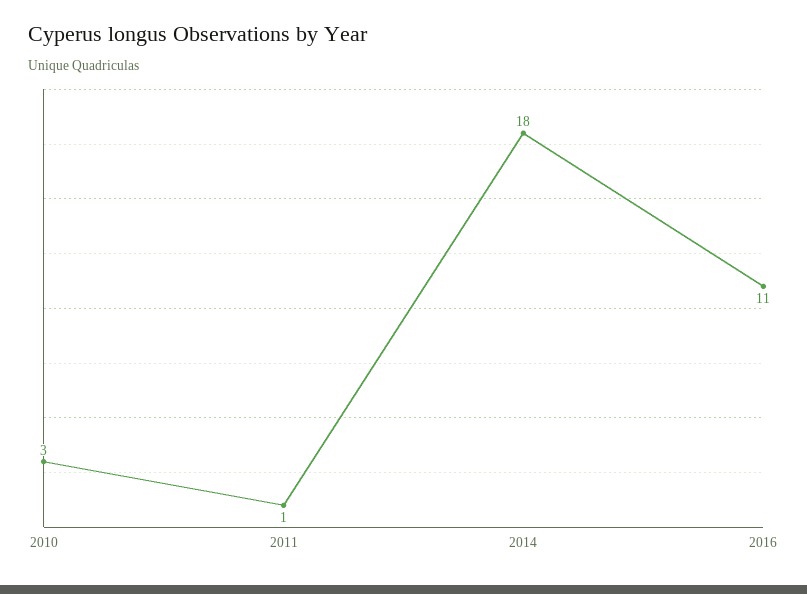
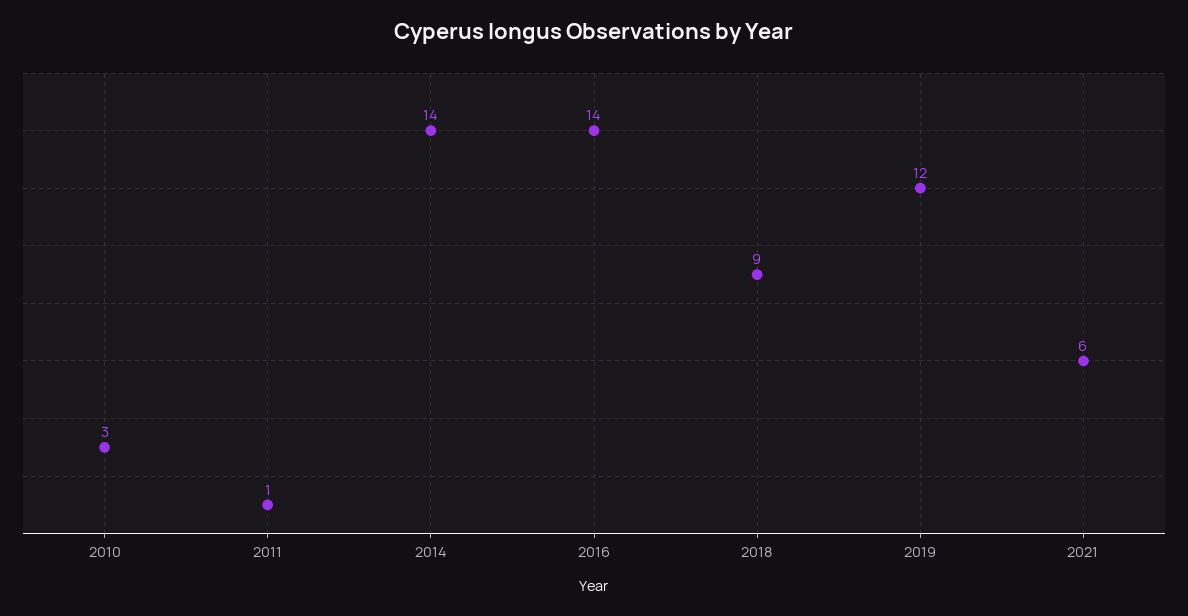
2014: 18 -> 14
2016: 11 -> 14
2018: none -> 9
2019: none -> 12
2021: none -> 6

